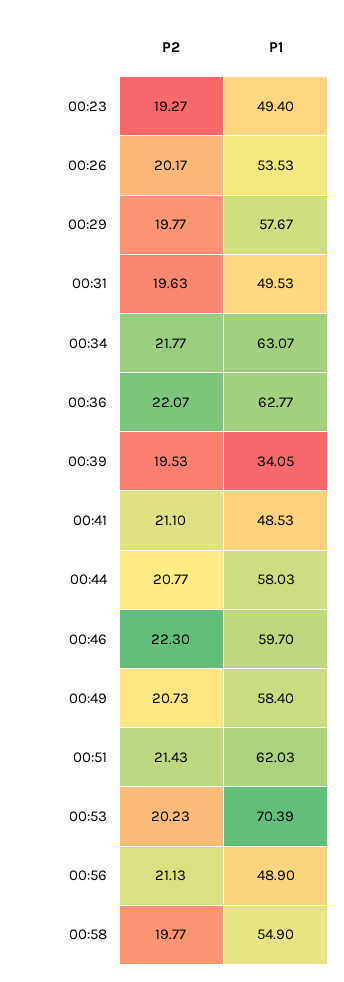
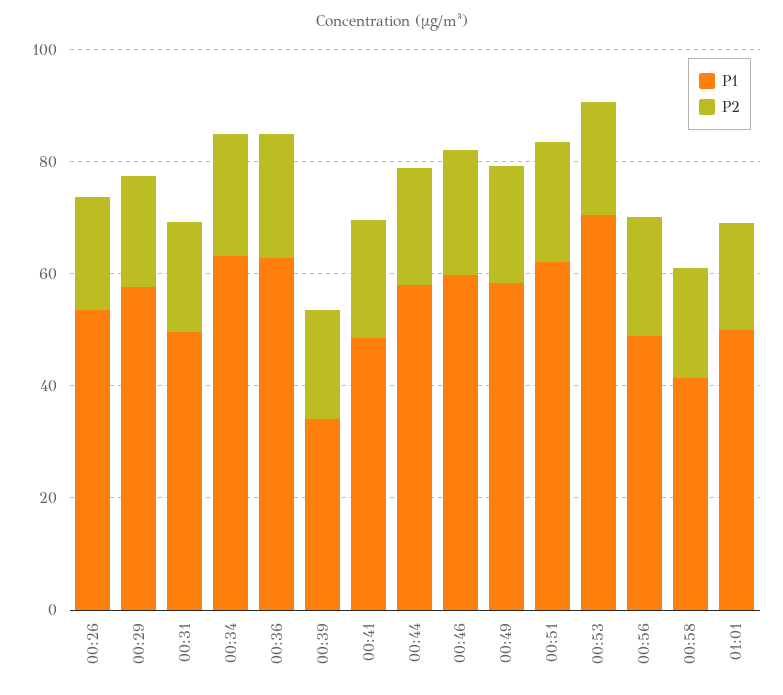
P2, 00:23: 19.27 -> none
P1, 00:23: 49.4 -> none
P1, 00:58: 54.9 -> 40
P1, 01:01: none -> 50
P2, 01:01: none -> 20

